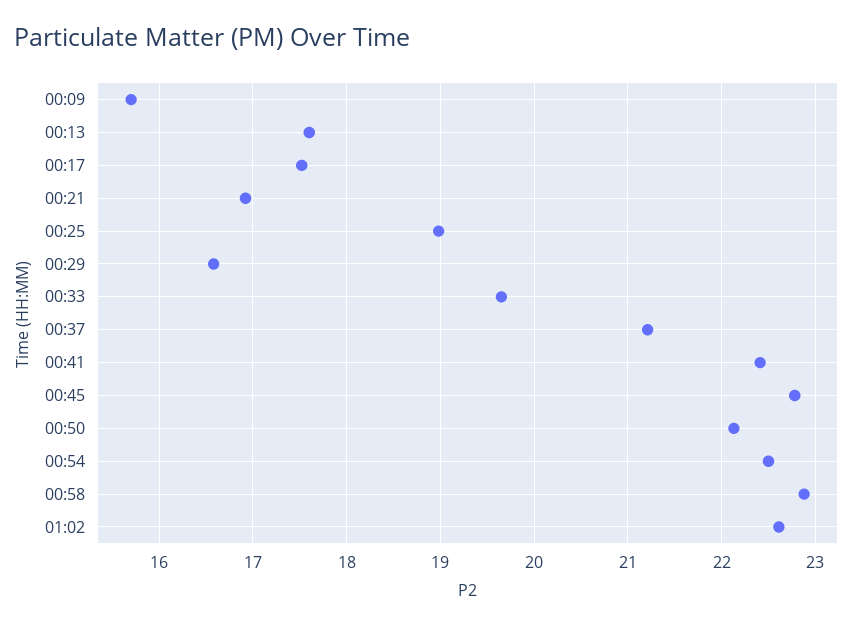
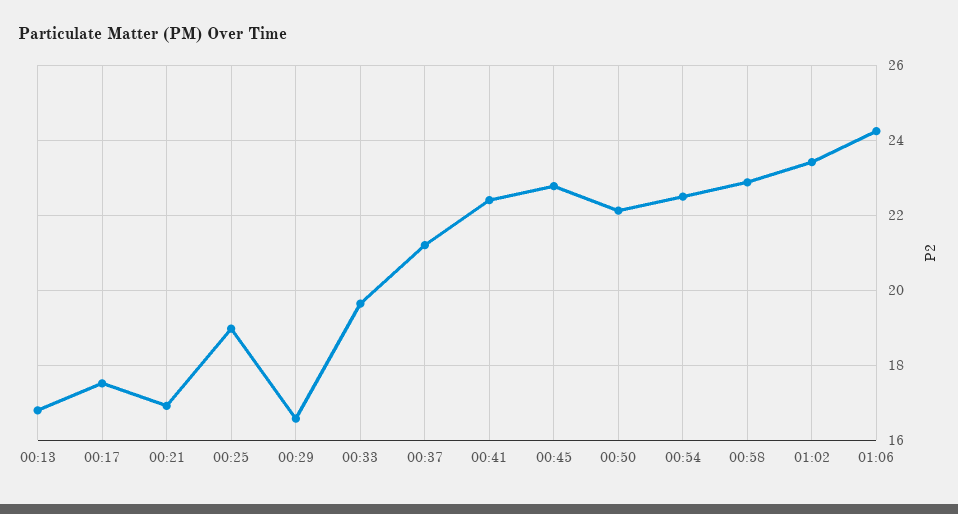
00:09: 15.7 -> none
00:13: 17.6 -> 16.8
01:02: 22.6 -> 23.4
01:06: none -> 24.2

